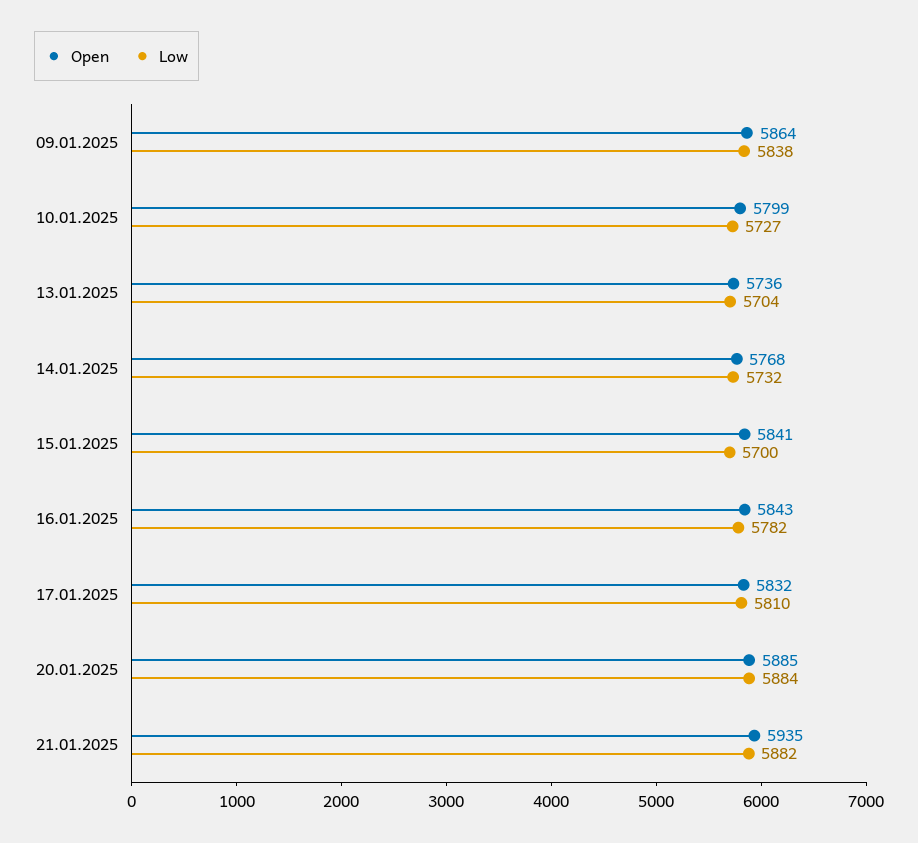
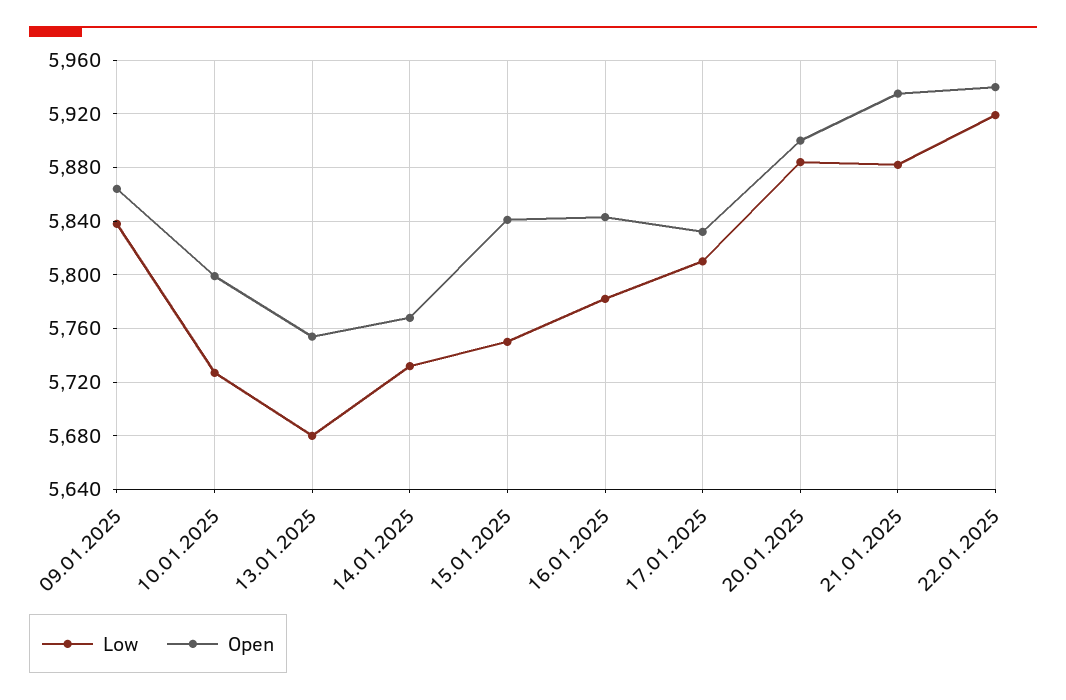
Open, 13.01.2025: 5736 -> 5755
Low, 13.01.2025: 5704 -> 5680
Low, 15.01.2025: 5700 -> 5750
Open, 20.01.2025: 5885 -> 5900
Low, 22.01.2025: none -> 5920
Open, 22.01.2025: none -> 5940

